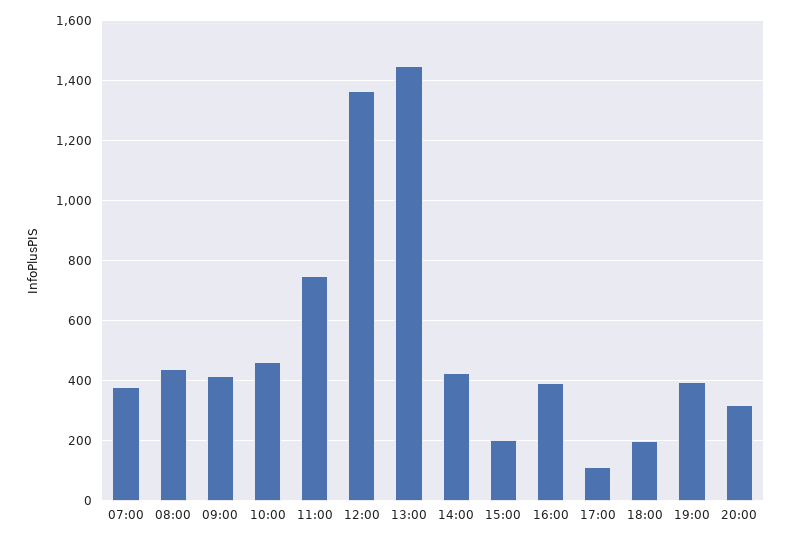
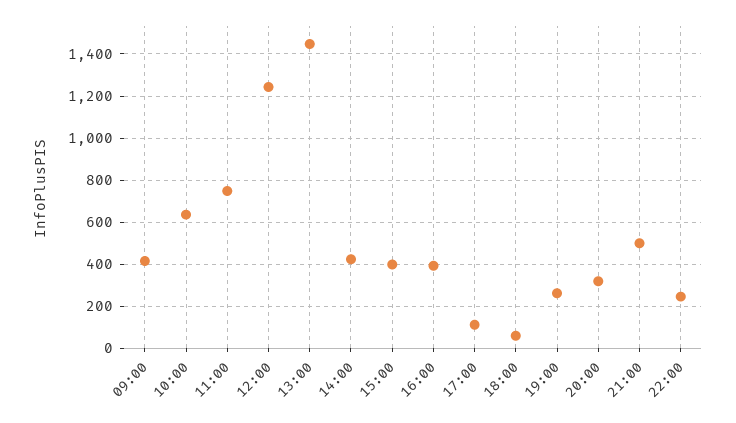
07:00: 380 -> none
08:00: 440 -> none
10:00: 460 -> 650
12:00: 1360 -> 1250
15:00: 200 -> 400
18:00: 200 -> 50
19:00: 400 -> 250
21:00: none -> 500
22:00: none -> 250

